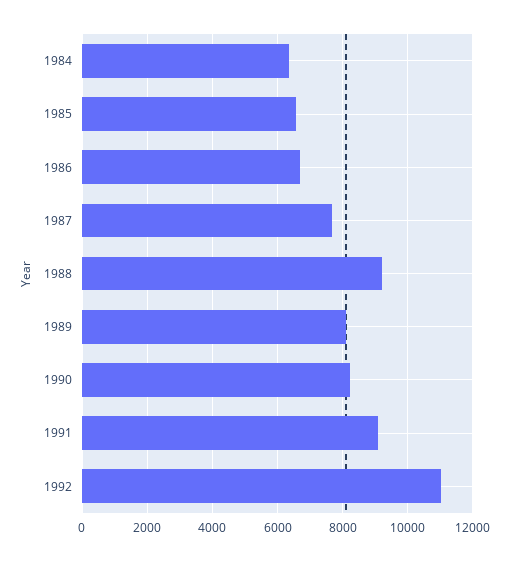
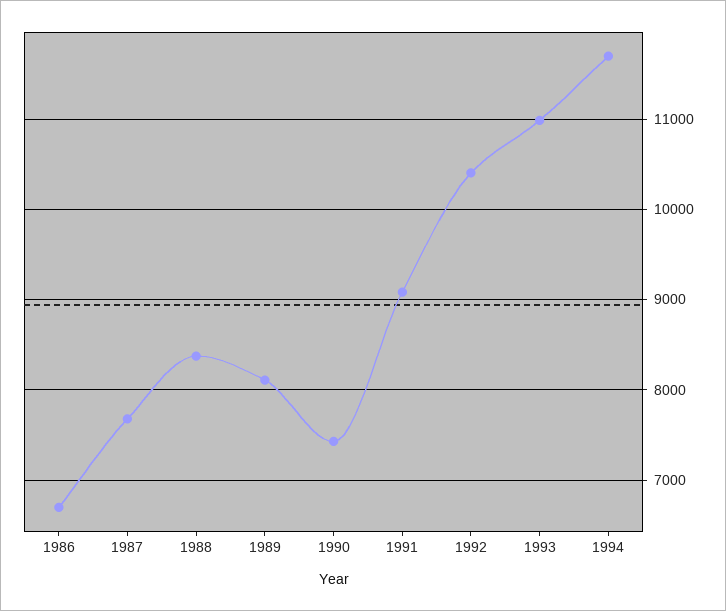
1984: 6400 -> none
1985: 6600 -> none
1988: 9200 -> 8400
1990: 8200 -> 7400
1992: 11000 -> 10400
1993: none -> 11000
1994: none -> 11700

